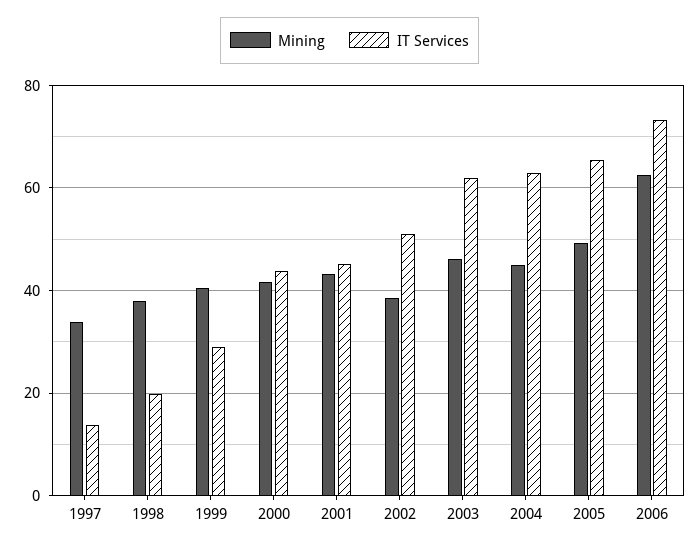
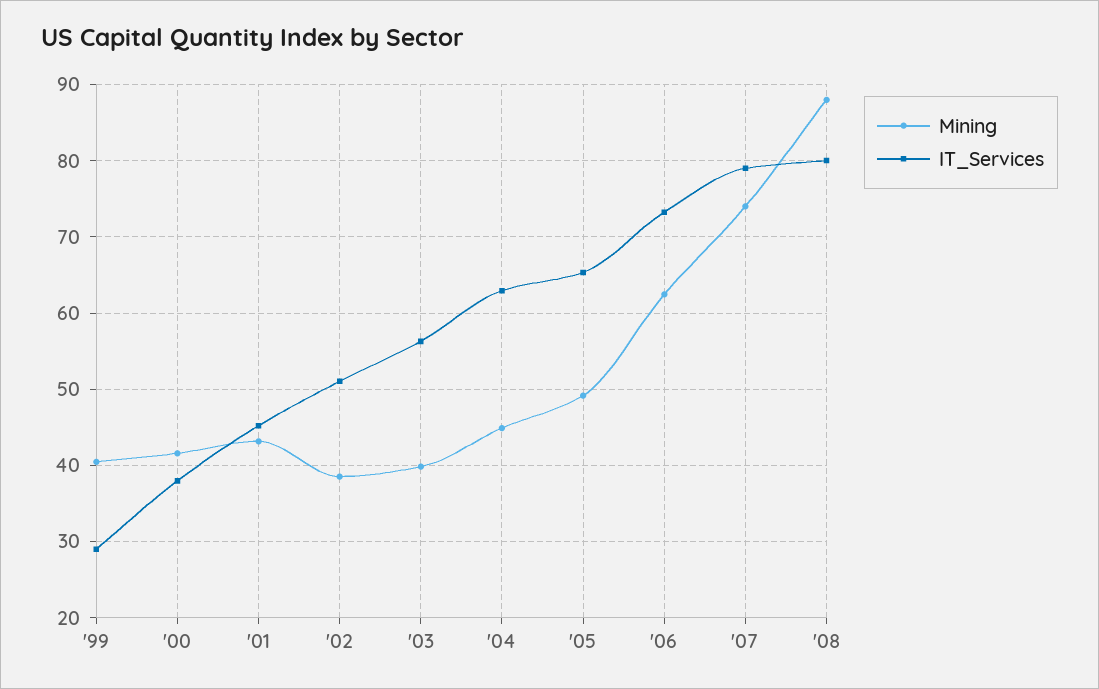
Mining, 1997: 34 -> none
IT Services, 1997: 14 -> none
Mining, 1998: 38 -> none
IT Services, 1998: 20 -> none
IT Services, 2000: 44 -> 38
Mining, 2003: 46 -> 40
IT Services, 2003: 62 -> 56
Mining, '07: none -> 74
IT Services, '07: none -> 79
Mining, '08: none -> 88
IT Services, '08: none -> 80

